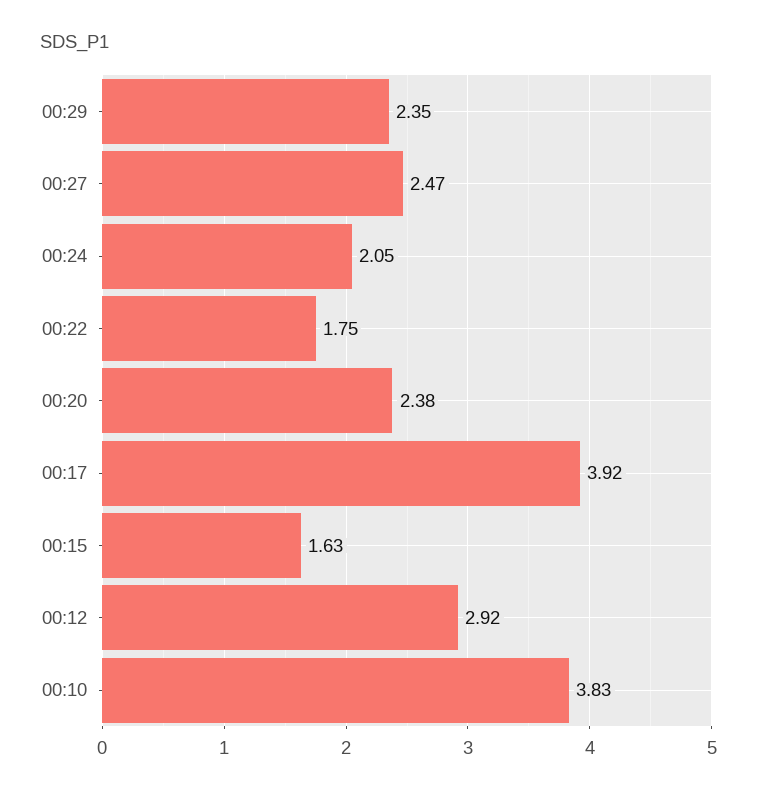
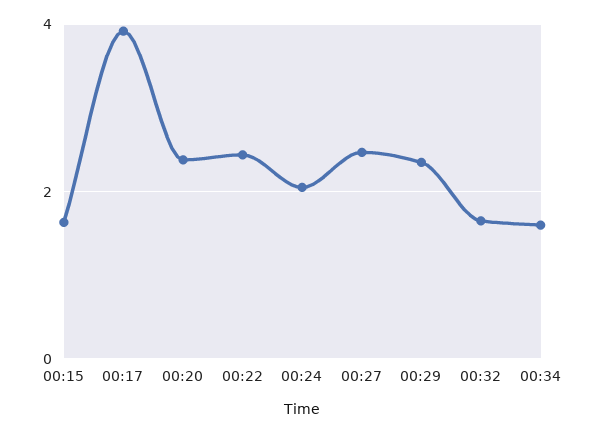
00:22: 1.75 -> 2.4
00:12: 2.92 -> none
00:10: 3.83 -> none
00:32: none -> 1.6
00:34: none -> 1.6

